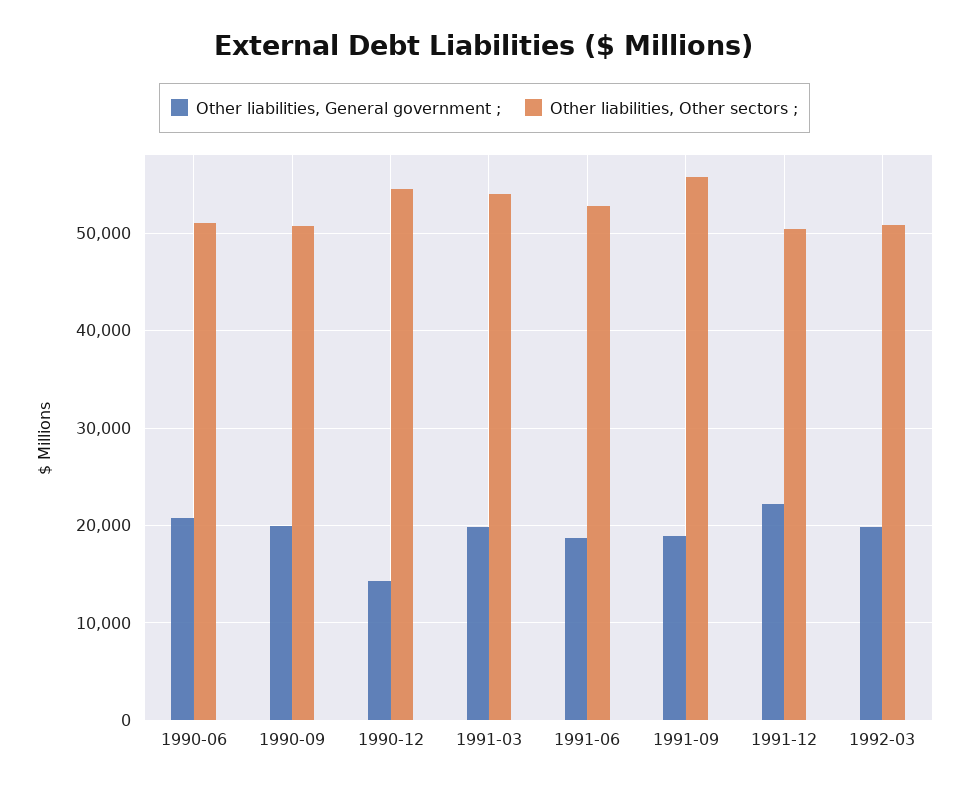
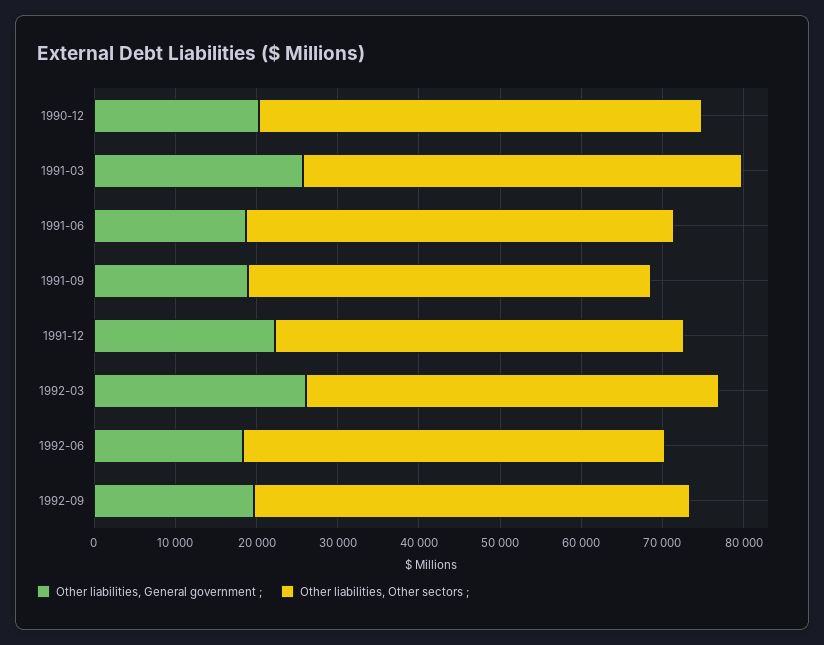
Other liabilities, General government ;, 1990-06: 21000 -> none
Other liabilities, Other sectors ;, 1990-06: 51000 -> none
Other liabilities, General government ;, 1990-09: 20000 -> none
Other liabilities, Other sectors ;, 1990-09: 51000 -> none
Other liabilities, General government ;, 1990-12: 14000 -> 20000
Other liabilities, General government ;, 1991-03: 20000 -> 26000
Other liabilities, Other sectors ;, 1991-09: 56000 -> 50000
Other liabilities, General government ;, 1992-03: 20000 -> 26000
Other liabilities, General government ;, 1992-06: none -> 18000
Other liabilities, Other sectors ;, 1992-06: none -> 52000
Other liabilities, General government ;, 1992-09: none -> 20000
Other liabilities, Other sectors ;, 1992-09: none -> 54000

